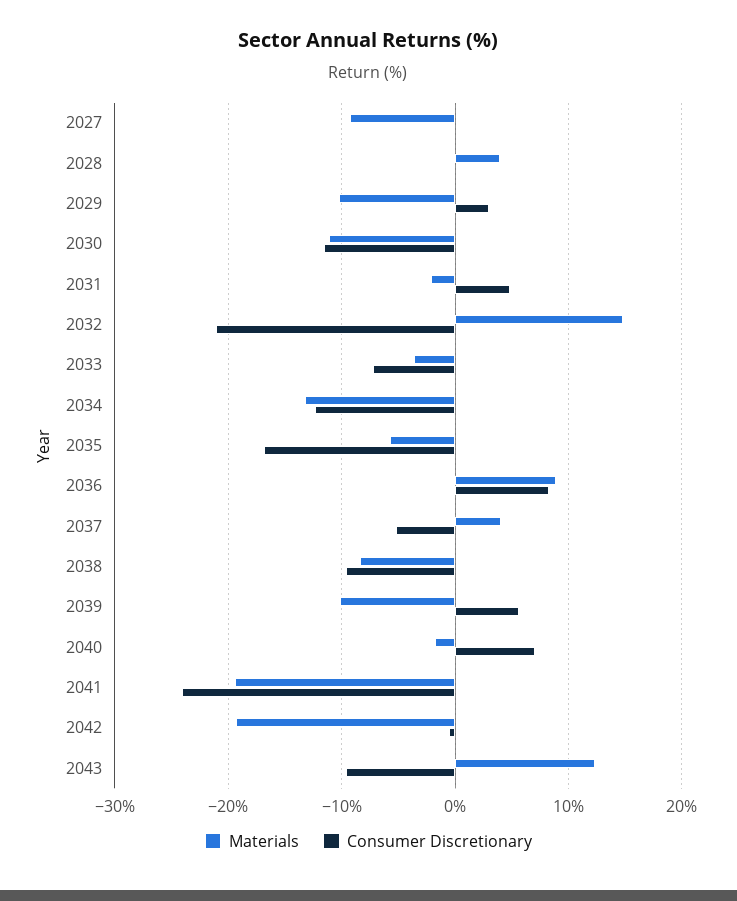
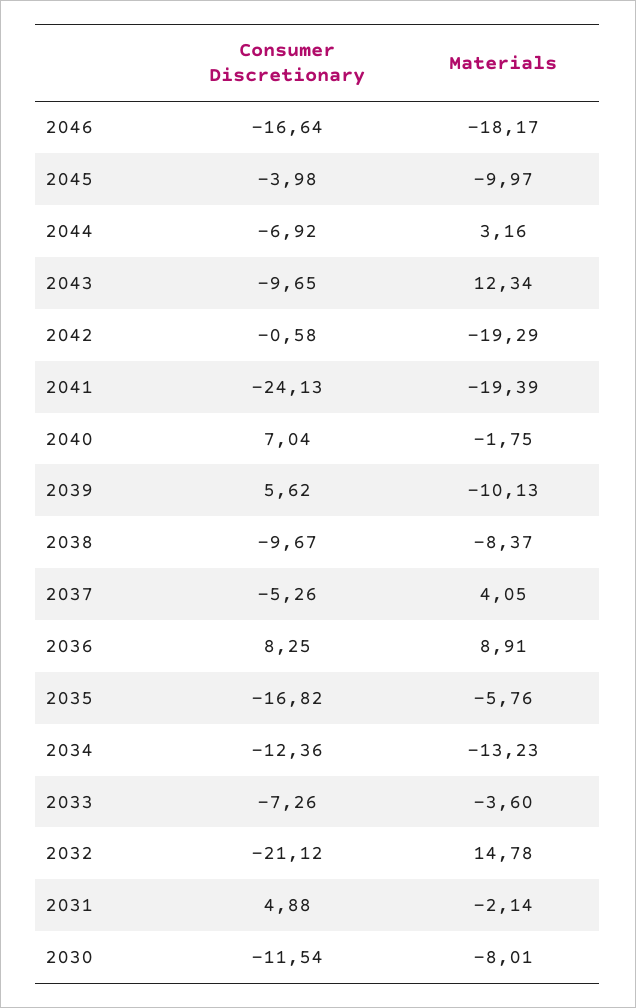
Materials, 2027: -9 -> none
Consumer Discretionary, 2027: 0 -> none
Materials, 2028: 4 -> none
Consumer Discretionary, 2028: 0 -> none
Materials, 2029: -10 -> none
Consumer Discretionary, 2029: 3 -> none
Materials, 2030: -11 -> -8.01
Consumer Discretionary, 2046: none -> -16.64
Materials, 2046: none -> -18.17
Consumer Discretionary, 2045: none -> -3.98
Materials, 2045: none -> -9.97
Consumer Discretionary, 2044: none -> -6.92
Materials, 2044: none -> 3.16

